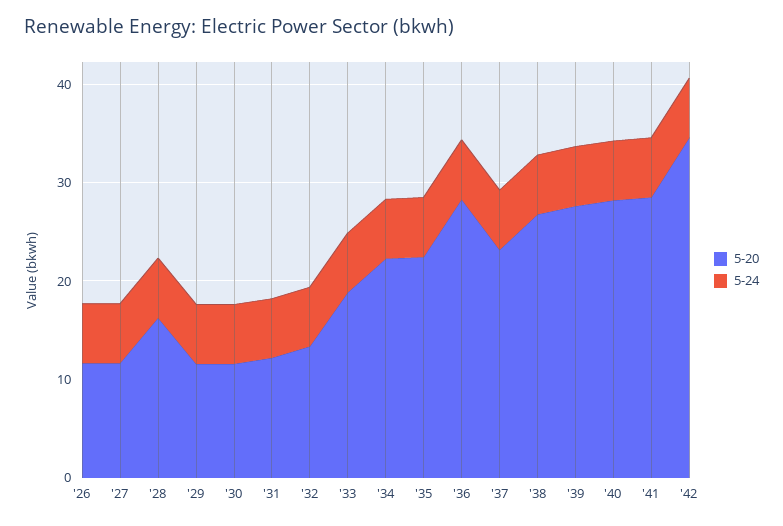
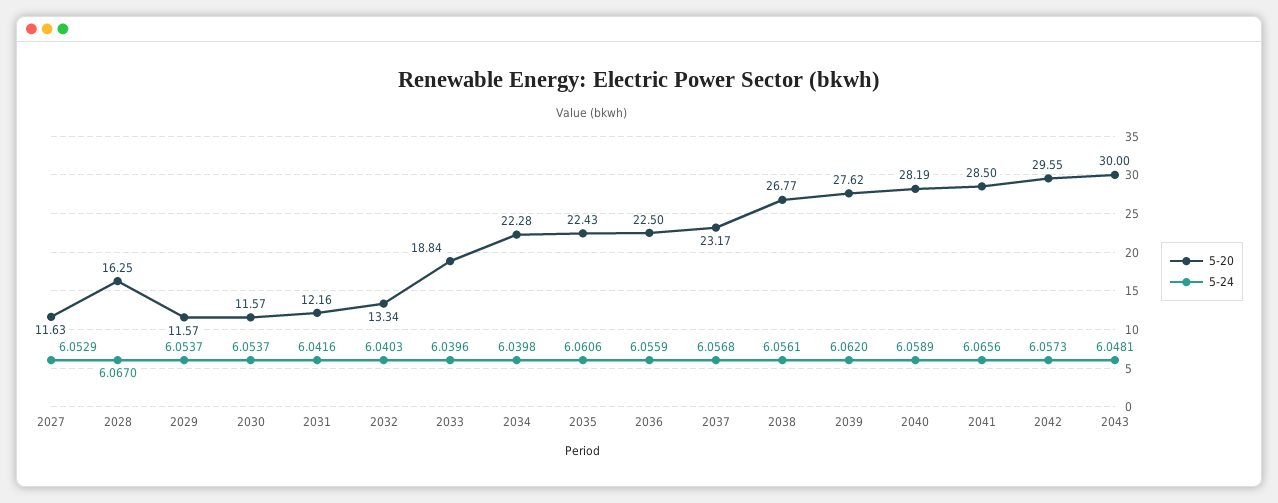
5-20, '26: 12 -> none
5-24, '26: 6 -> none
5-20, '36: 28 -> 22.5
5-20, '42: 34 -> 29.55
5-20, 2043: none -> 30
5-24, 2043: none -> 6.0481

